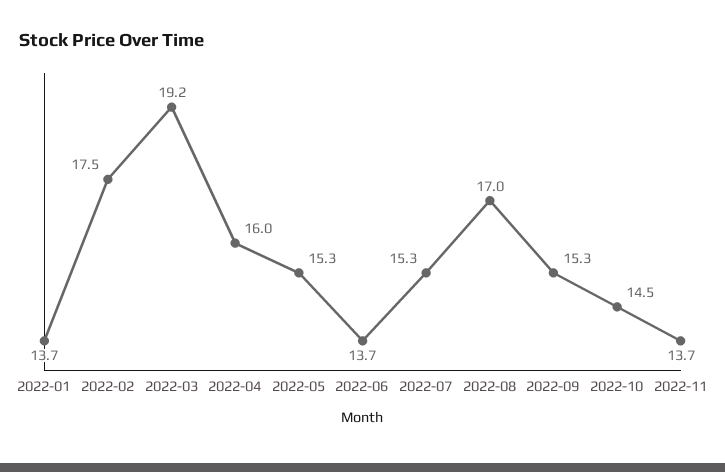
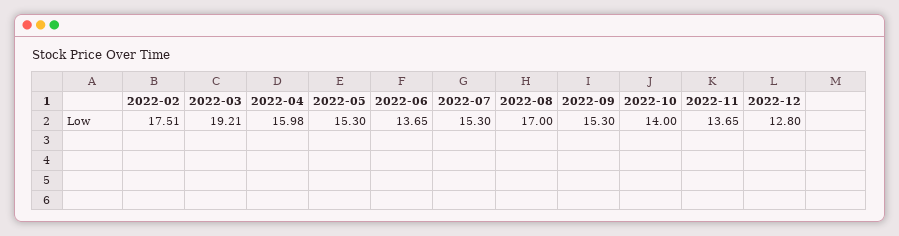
2022-01: 13.7 -> none
2022-10: 14.5 -> 14
2022-12: none -> 12.8

